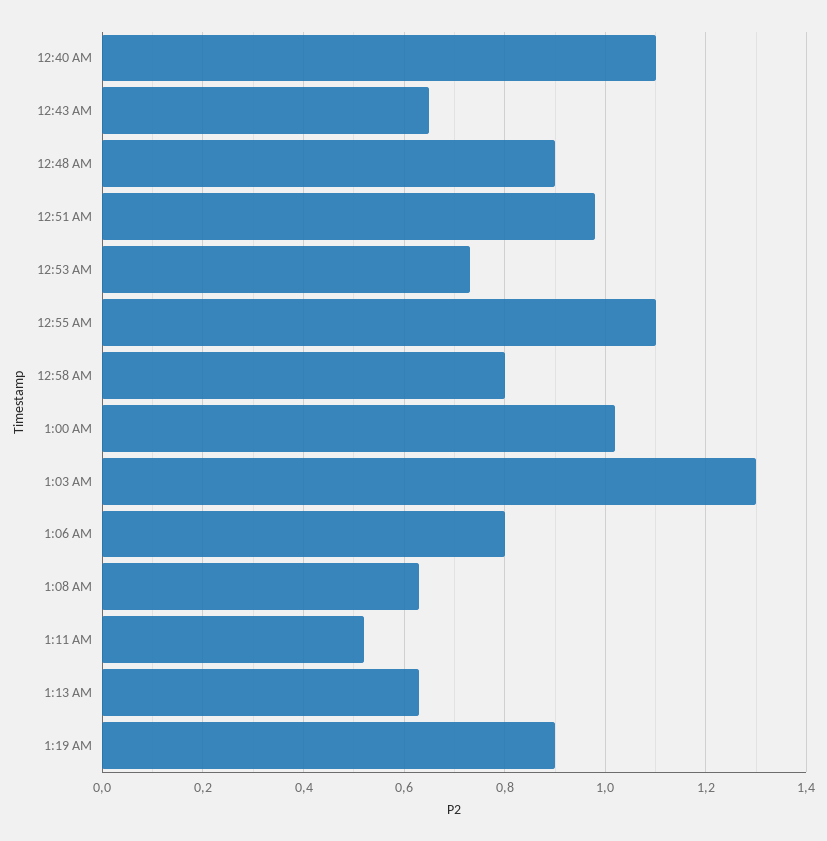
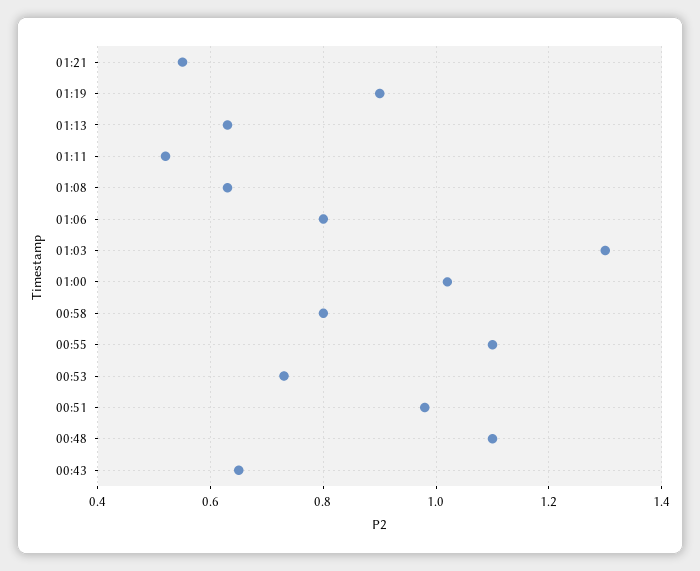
12:40 AM: 1.1 -> none
12:48 AM: 0.9 -> 1.1
01:21: none -> 0.55

